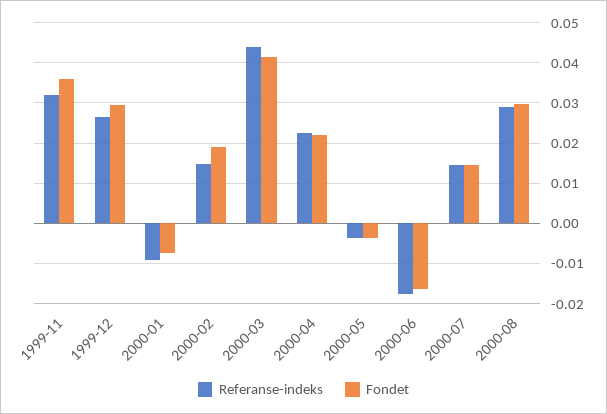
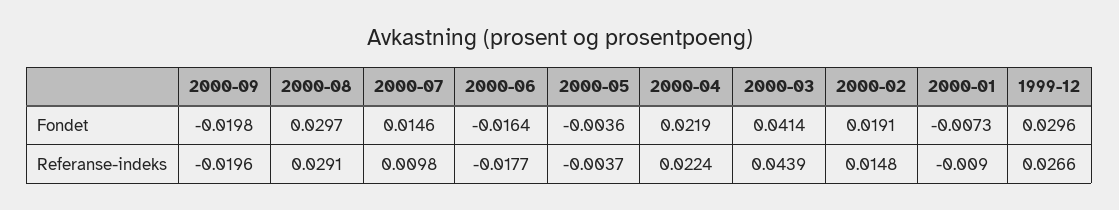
Referanse-indeks, 1999-11: 0.032 -> none
Fondet, 1999-11: 0.036 -> none
Referanse-indeks, 2000-07: 0.014 -> 0.0098
Fondet, 2000-09: none -> -0.0198
Referanse-indeks, 2000-09: none -> -0.0196

